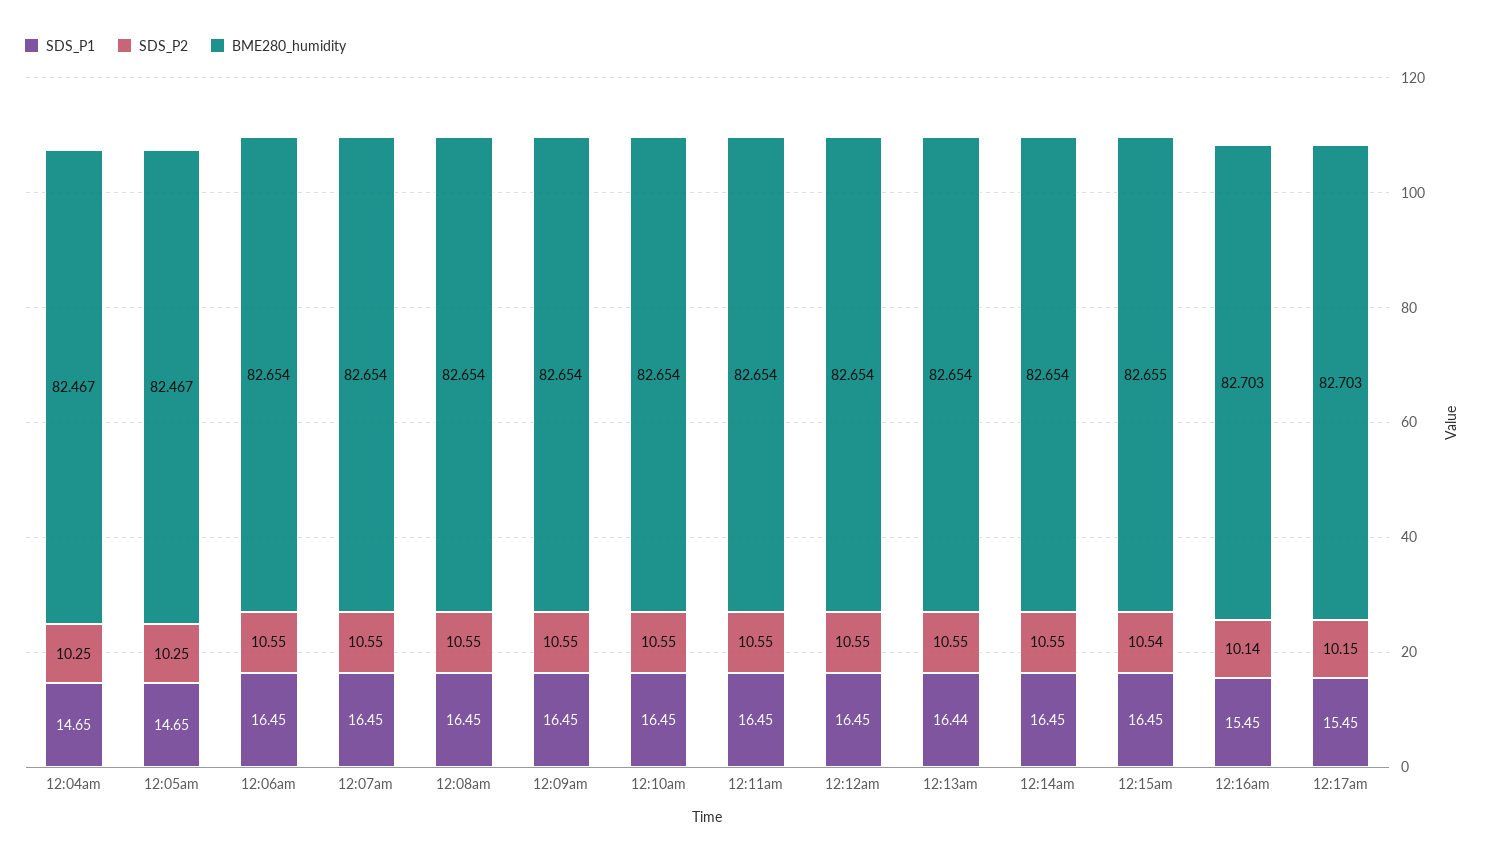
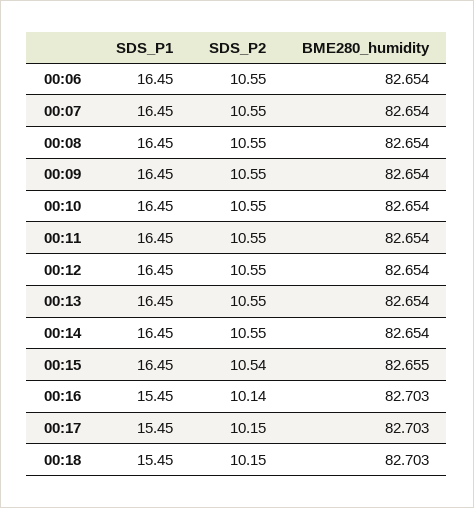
SDS_P1, 12:04am: 14.65 -> none
SDS_P2, 12:04am: 10.25 -> none
BME280_humidity, 12:04am: 82.467 -> none
SDS_P1, 12:05am: 14.65 -> none
SDS_P2, 12:05am: 10.25 -> none
BME280_humidity, 12:05am: 82.467 -> none
SDS_P1, 12:13am: 16.44 -> 16.45
SDS_P1, 00:18: none -> 15.45
SDS_P2, 00:18: none -> 10.15
BME280_humidity, 00:18: none -> 82.703

